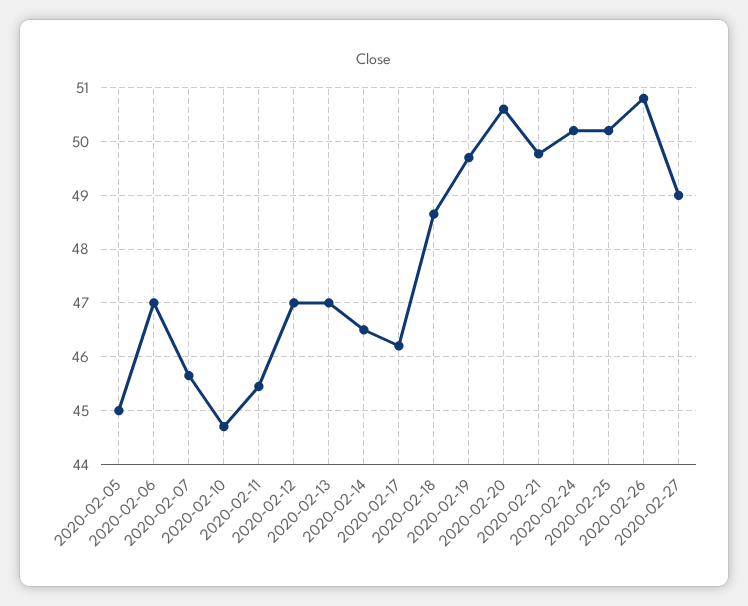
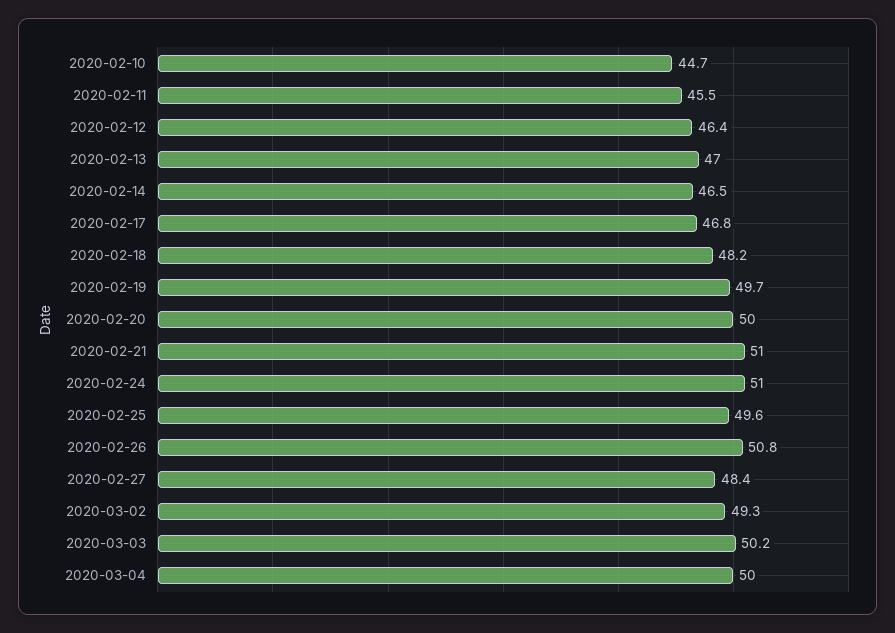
2020-02-05: 45 -> none
2020-02-06: 47 -> none
2020-02-07: 45.6 -> none
2020-02-12: 47 -> 46.4
2020-02-17: 46.2 -> 46.8
2020-02-18: 48.6 -> 48.2
2020-02-20: 50.6 -> 50
2020-02-21: 49.8 -> 51
2020-02-24: 50.2 -> 51
2020-02-25: 50.2 -> 49.6
2020-02-27: 49 -> 48.4
2020-03-02: none -> 49.3
2020-03-03: none -> 50.2
2020-03-04: none -> 50

